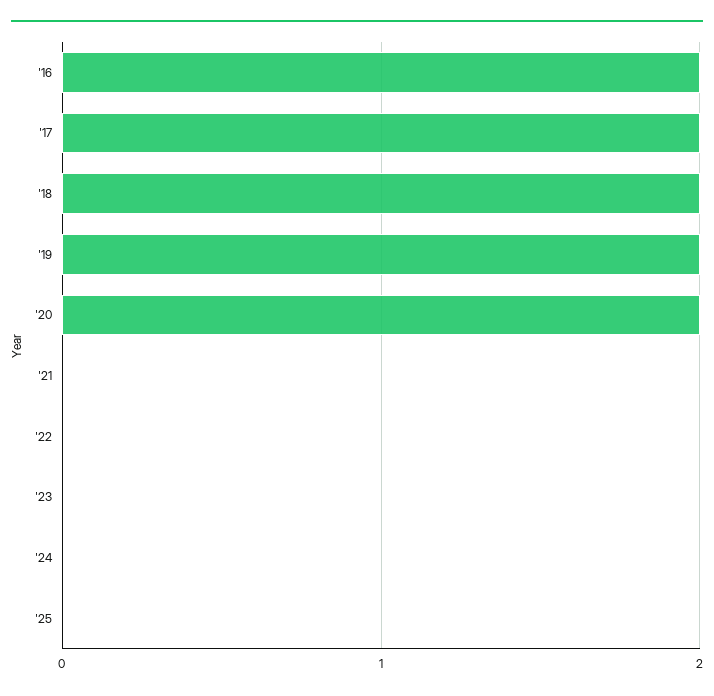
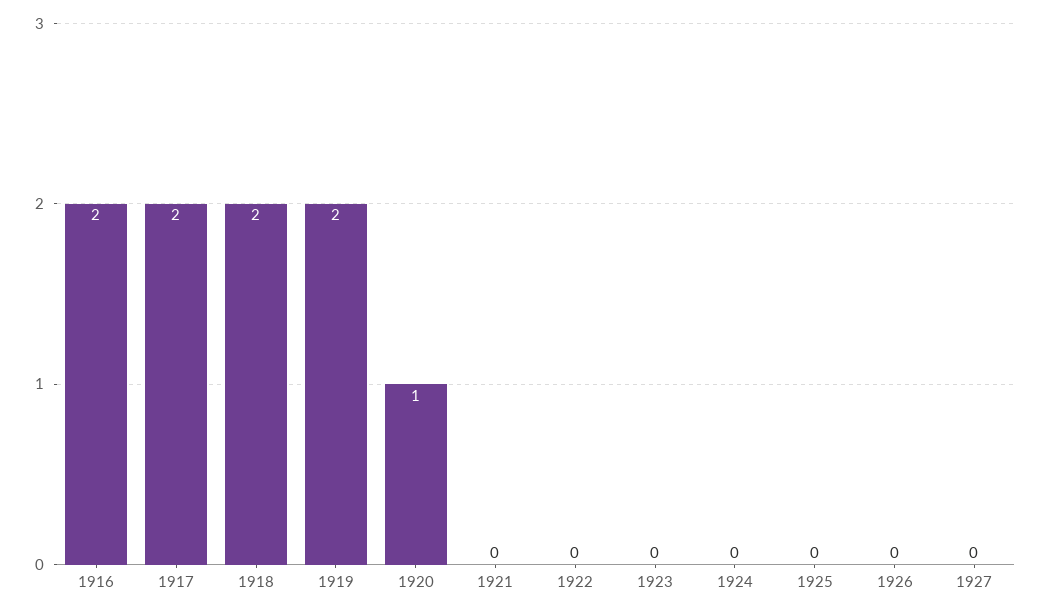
'20: 2 -> 1
1926: none -> 0
1927: none -> 0

